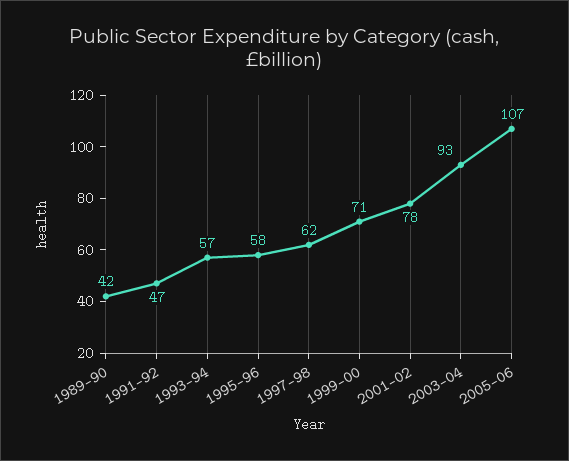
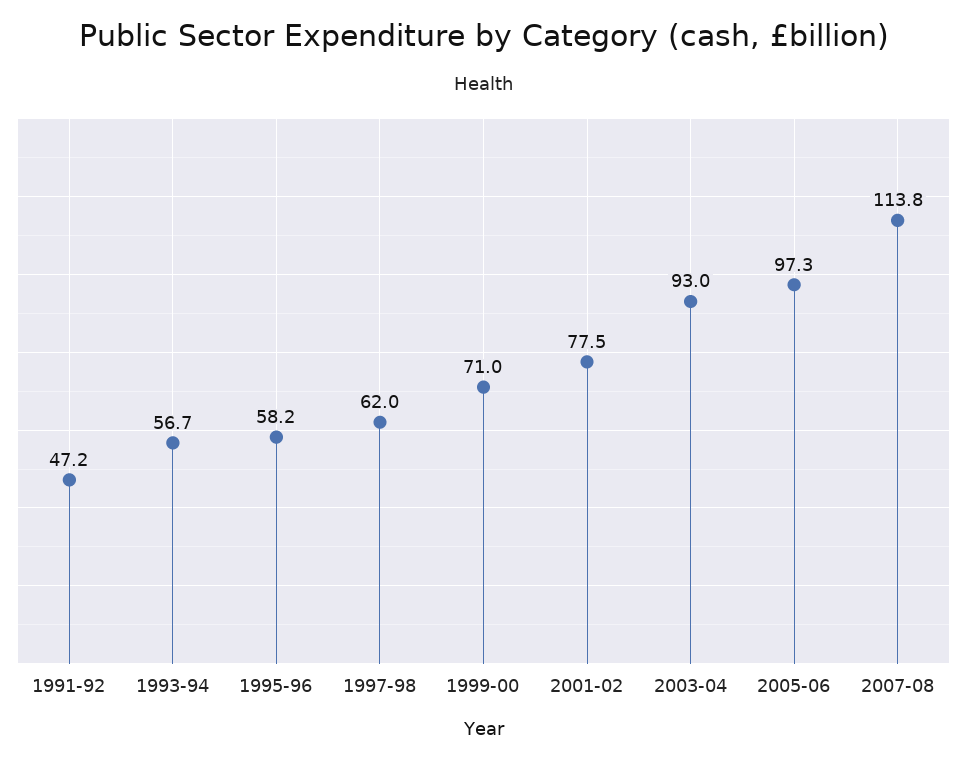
1989-90: 42 -> none
2005-06: 107 -> 97.3
2007-08: none -> 113.8

